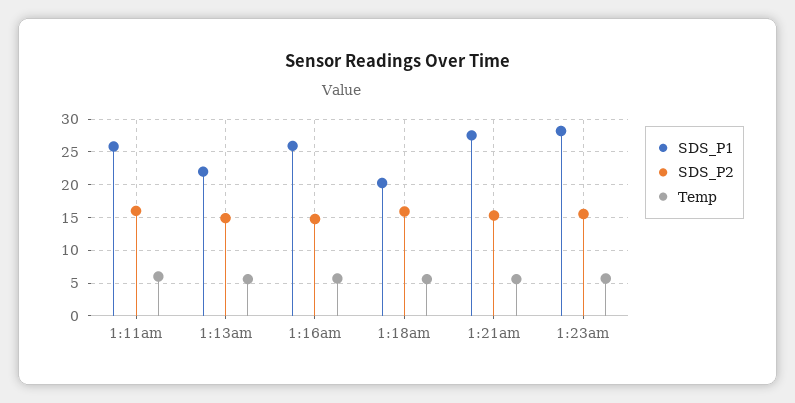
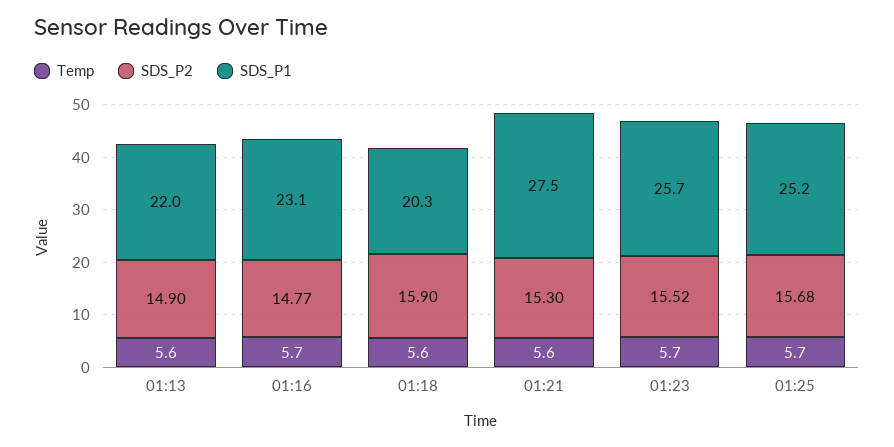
SDS_P1, 1:11am: 26 -> none
SDS_P2, 1:11am: 16 -> none
Temp, 1:11am: 6 -> none
SDS_P1, 1:16am: 26 -> 23.1
SDS_P1, 1:23am: 28 -> 25.7
Temp, 01:25: none -> 5.7
SDS_P2, 01:25: none -> 15.68
SDS_P1, 01:25: none -> 25.2

